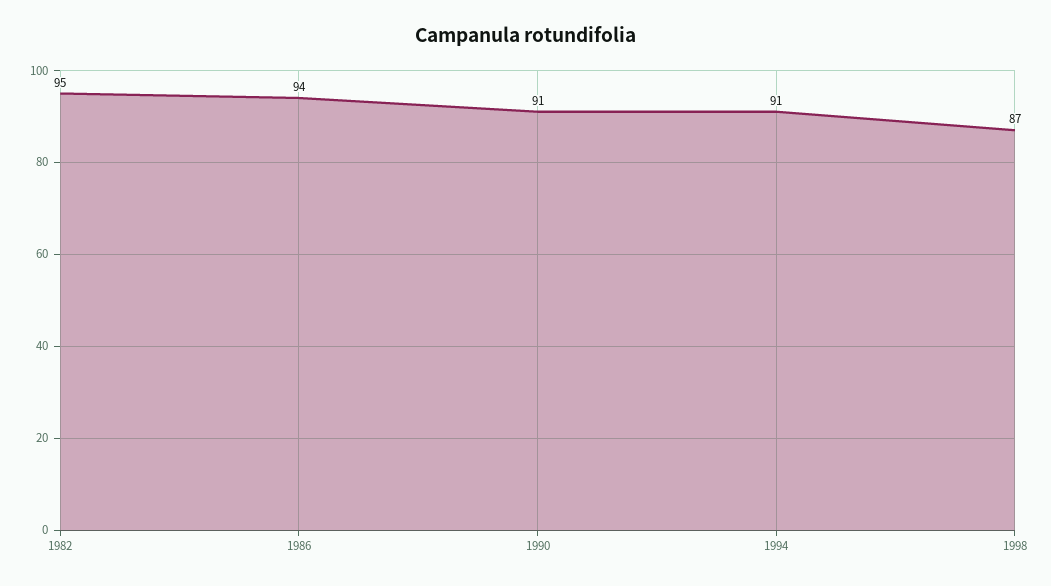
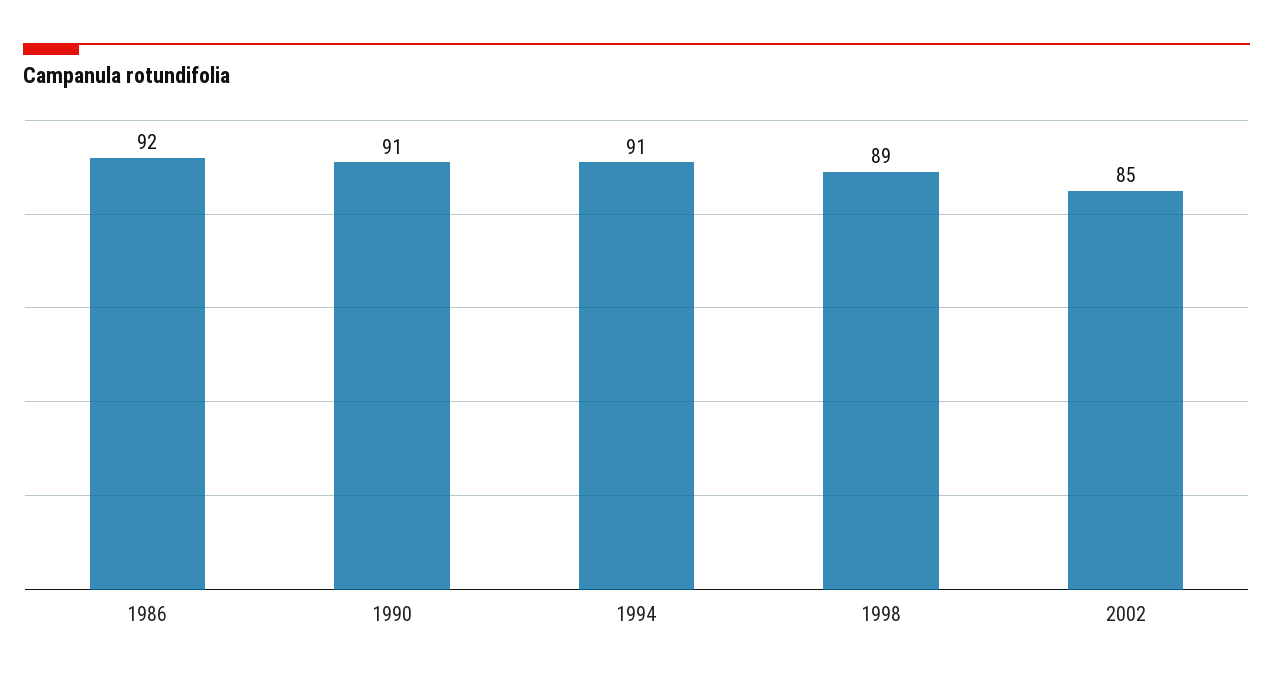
1982: 95 -> none
1986: 94 -> 92
1998: 87 -> 89
2002: none -> 85

